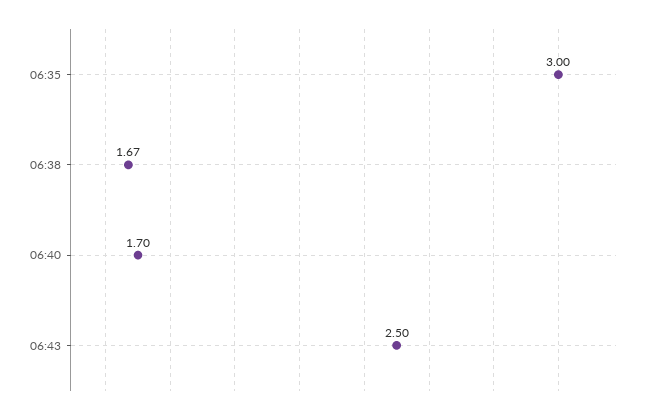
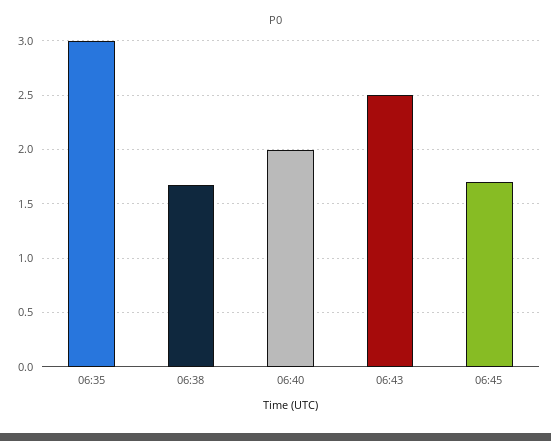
06:40: 1.7 -> 2
06:45: none -> 1.7

